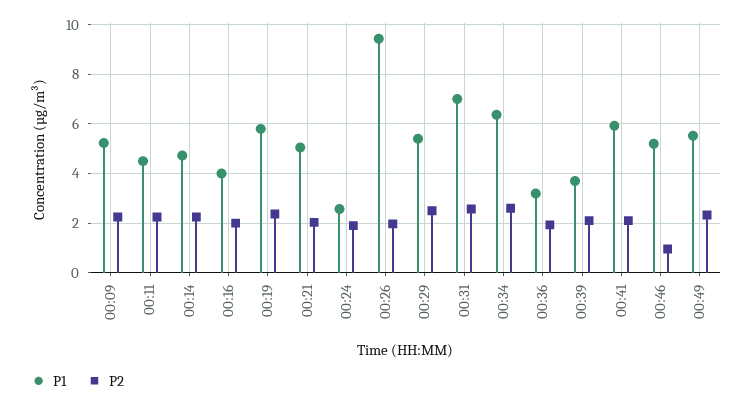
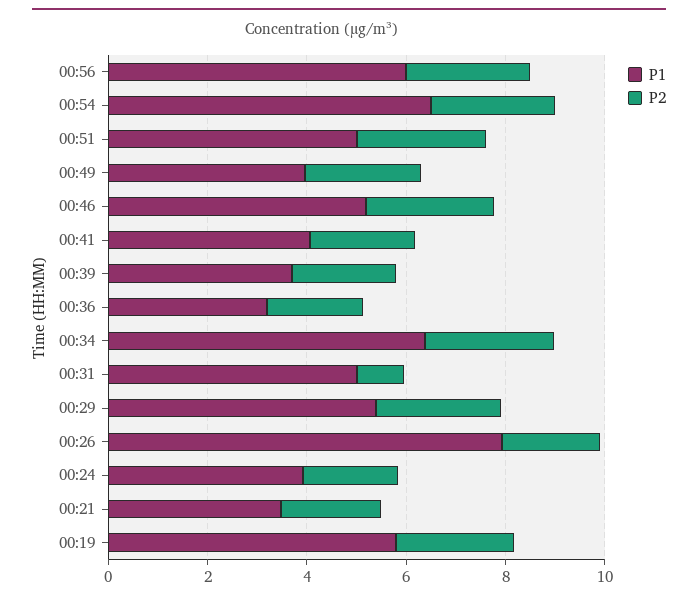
P1, 00:09: 5.25 -> none
P2, 00:09: 2.25 -> none
P1, 00:11: 4.5 -> none
P2, 00:11: 2.25 -> none
P1, 00:14: 4.75 -> none
P2, 00:14: 2.25 -> none
P1, 00:16: 4 -> none
P2, 00:16: 2 -> none
P1, 00:21: 5 -> 3.5
P1, 00:24: 2.5 -> 4
P1, 00:26: 9.5 -> 8
P1, 00:31: 7 -> 5
P2, 00:31: 2.5 -> 1
P1, 00:41: 6 -> 4
P2, 00:46: 1 -> 2.5
P1, 00:49: 5.5 -> 4
P1, 00:56: none -> 6
P2, 00:56: none -> 2.5
P1, 00:54: none -> 6.5
P2, 00:54: none -> 2.5
P1, 00:51: none -> 5
P2, 00:51: none -> 2.5

